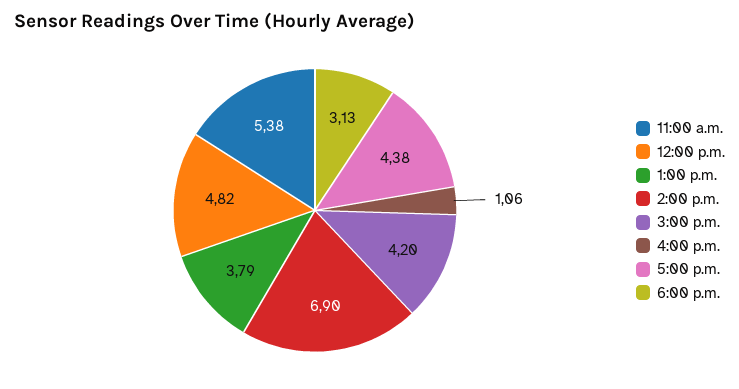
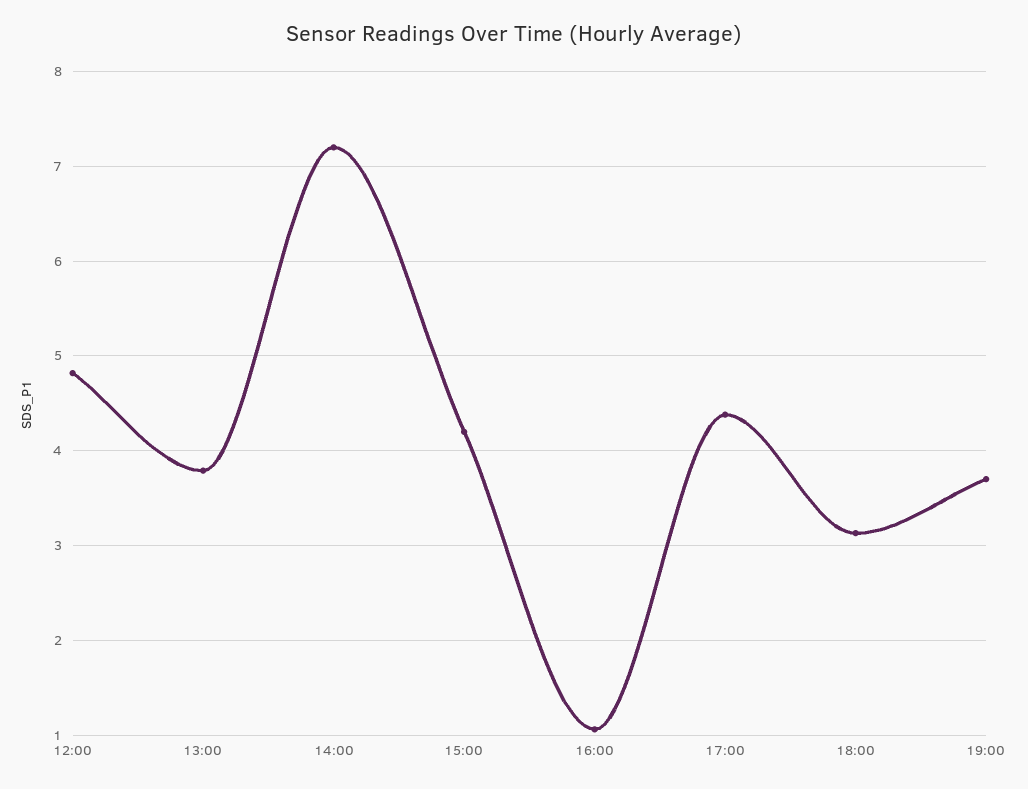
11:00 a.m.: 5.38 -> none
2:00 p.m.: 6.9 -> 7.2
19:00: none -> 3.7

